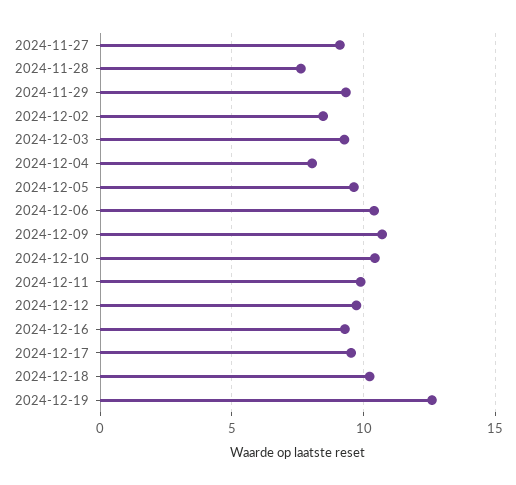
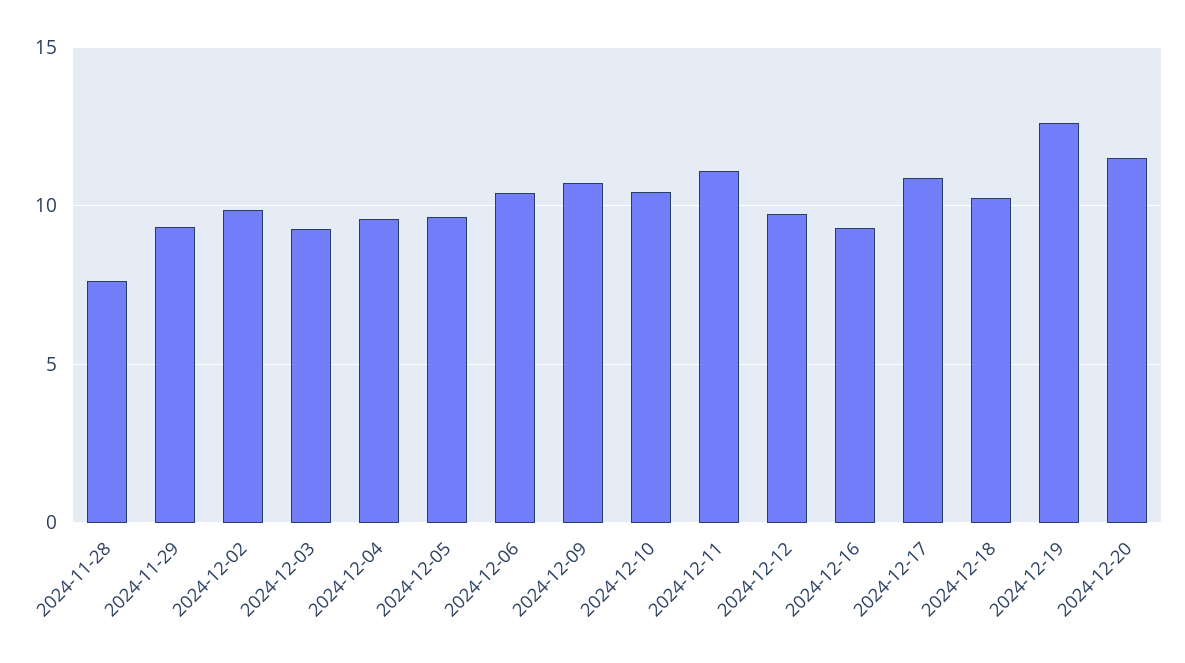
2024-11-27: 9 -> none
2024-12-02: 8.5 -> 10
2024-12-04: 8 -> 9.5
2024-12-11: 10 -> 11
2024-12-17: 9.5 -> 11
2024-12-20: none -> 11.5

